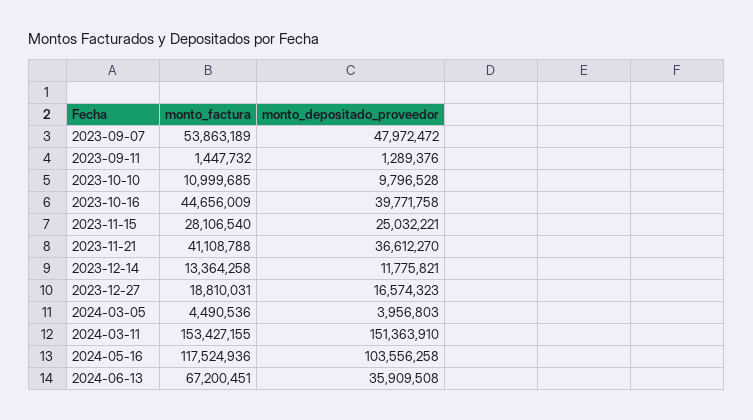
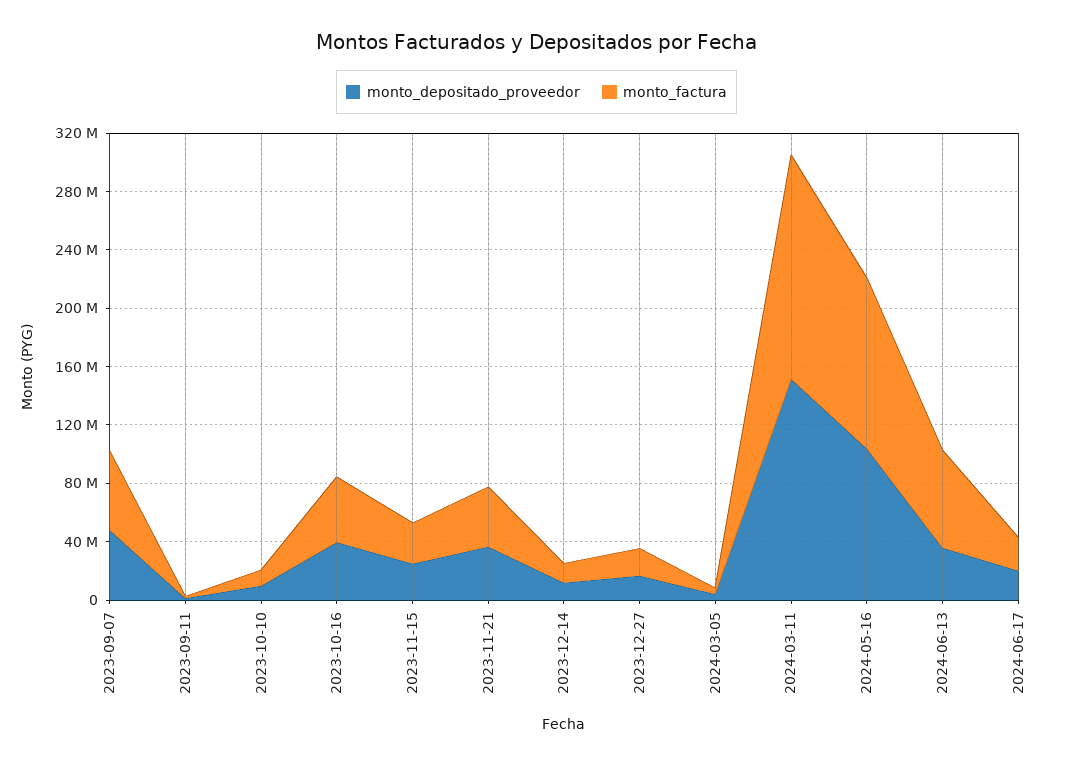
monto_depositado_proveedor, 2024-06-17: none -> 20000000
monto_factura, 2024-06-17: none -> 20000000

